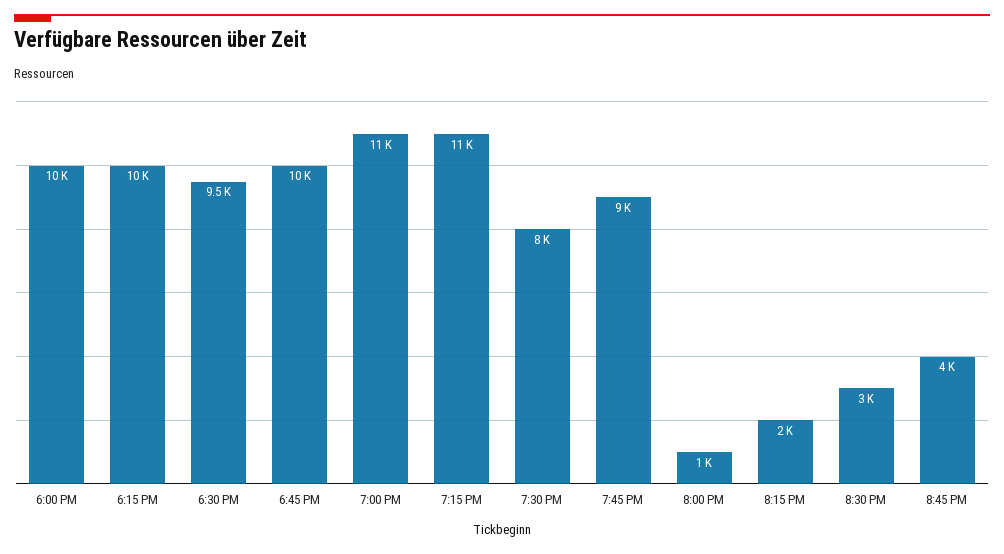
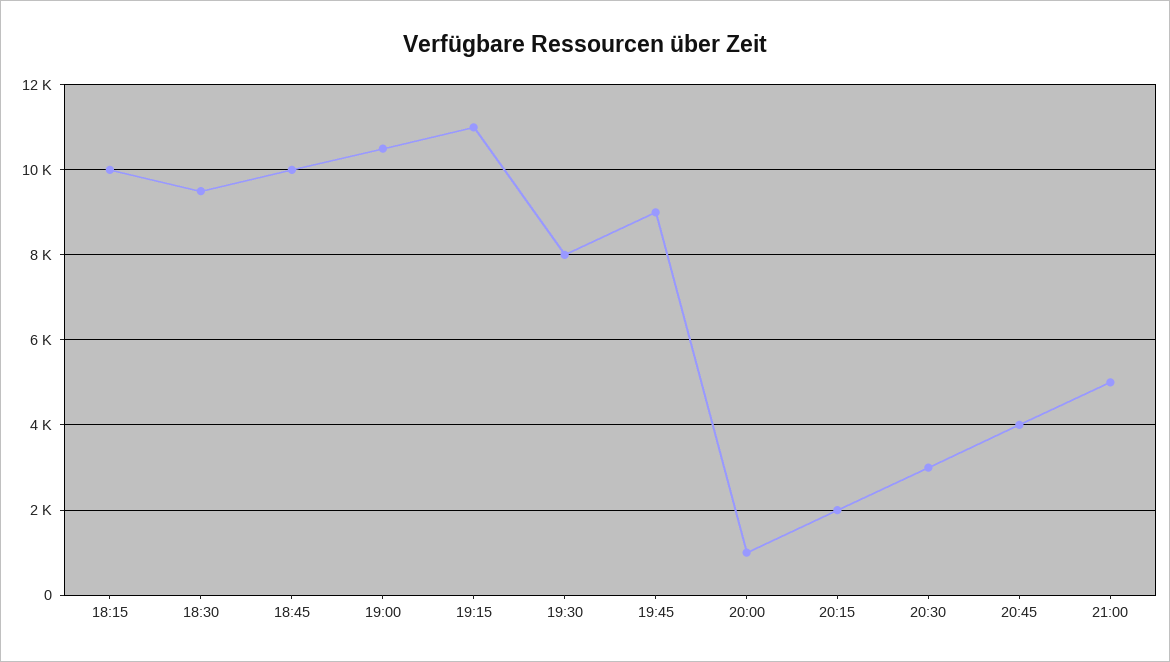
6:00 PM: 10000 -> none
21:00: none -> 5000

